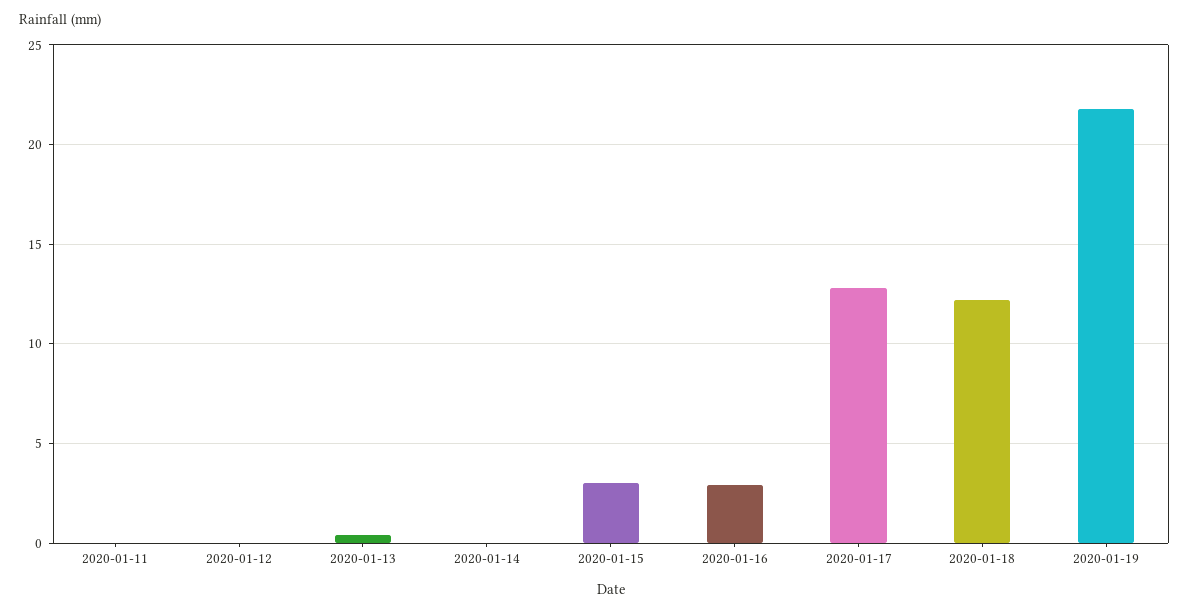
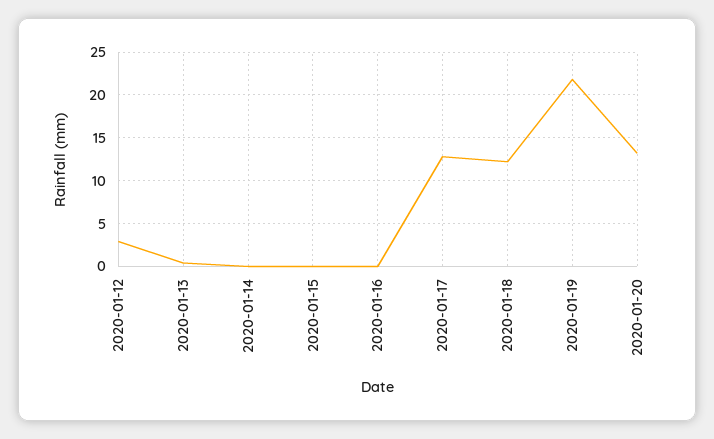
2020-01-11: 0 -> none
2020-01-12: 0 -> 3
2020-01-15: 3 -> 0
2020-01-16: 3 -> 0
2020-01-20: none -> 13

